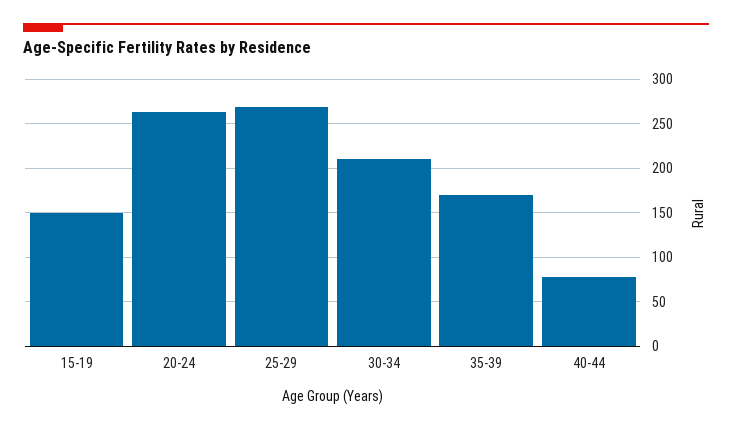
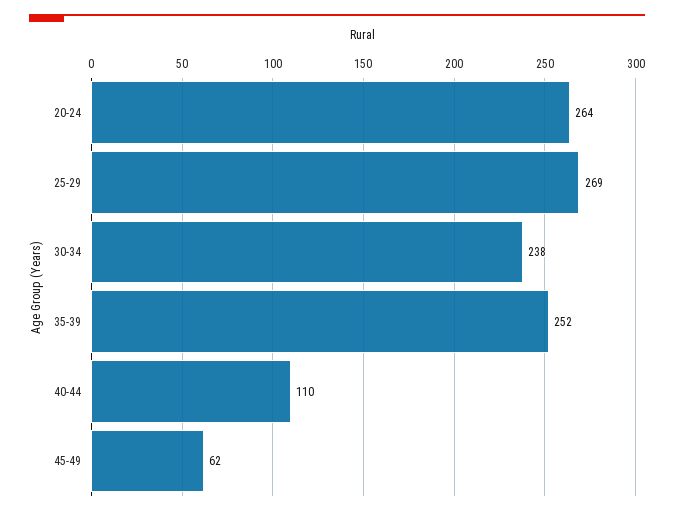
15-19: 150 -> none
30-34: 210 -> 238
35-39: 170 -> 252
40-44: 80 -> 110
45-49: none -> 62

